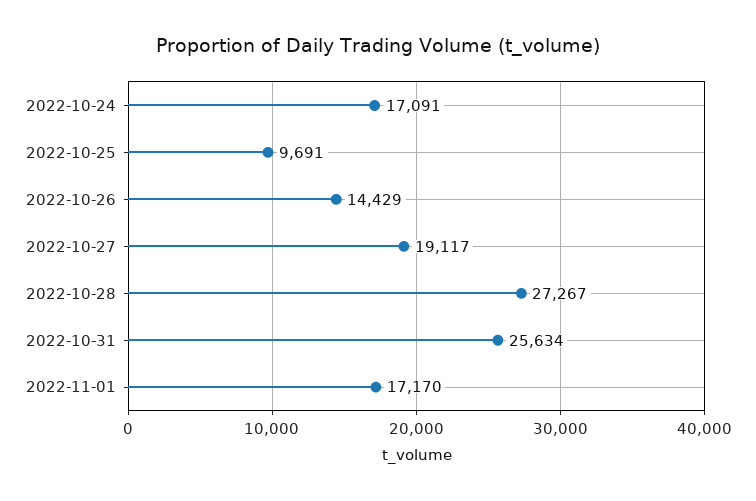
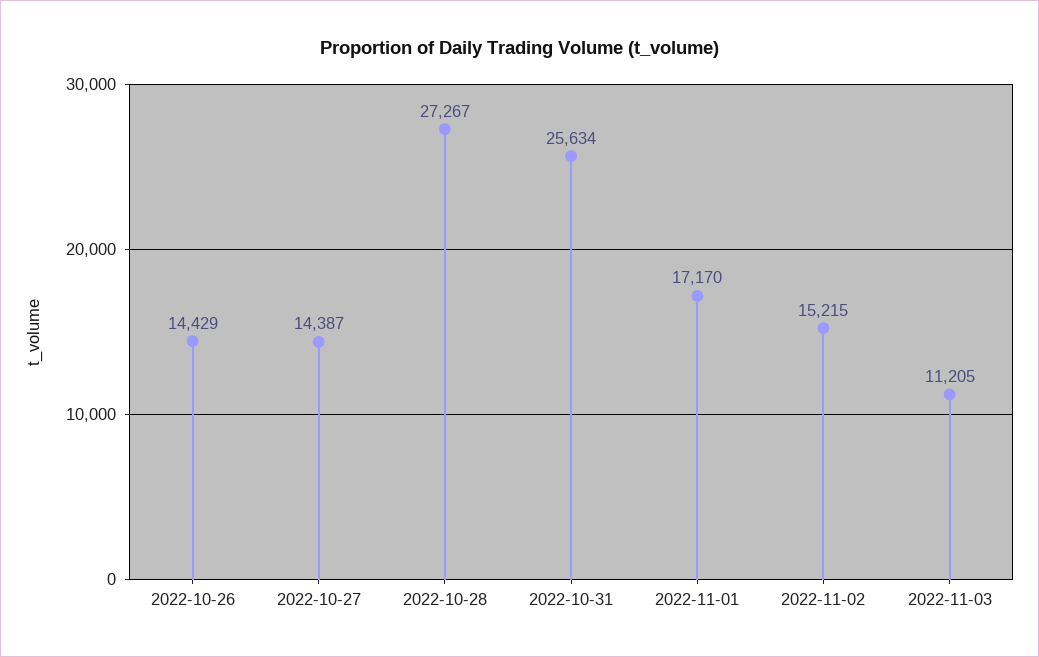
2022-10-24: 17091 -> none
2022-10-25: 9691 -> none
2022-10-27: 19117 -> 14387
2022-11-02: none -> 15215
2022-11-03: none -> 11205

